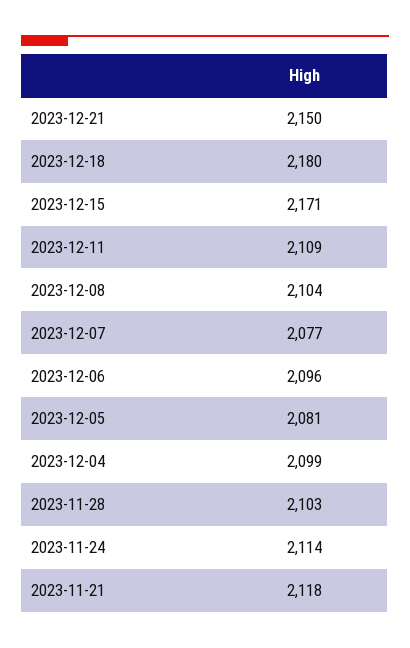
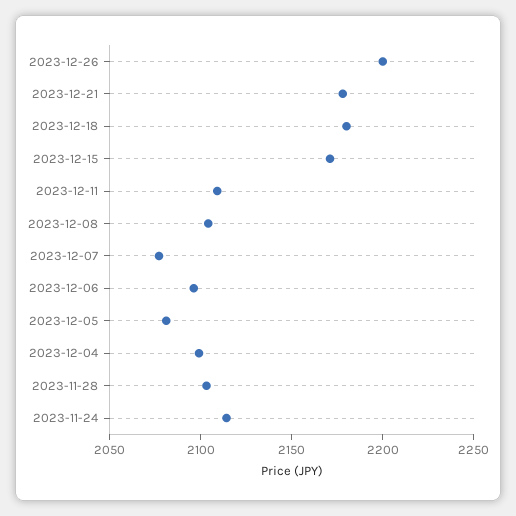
2023-12-21: 2150 -> 2180
2023-11-21: 2118 -> none
2023-12-26: none -> 2200

